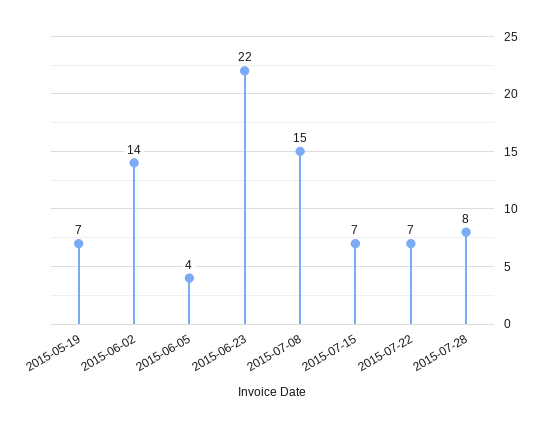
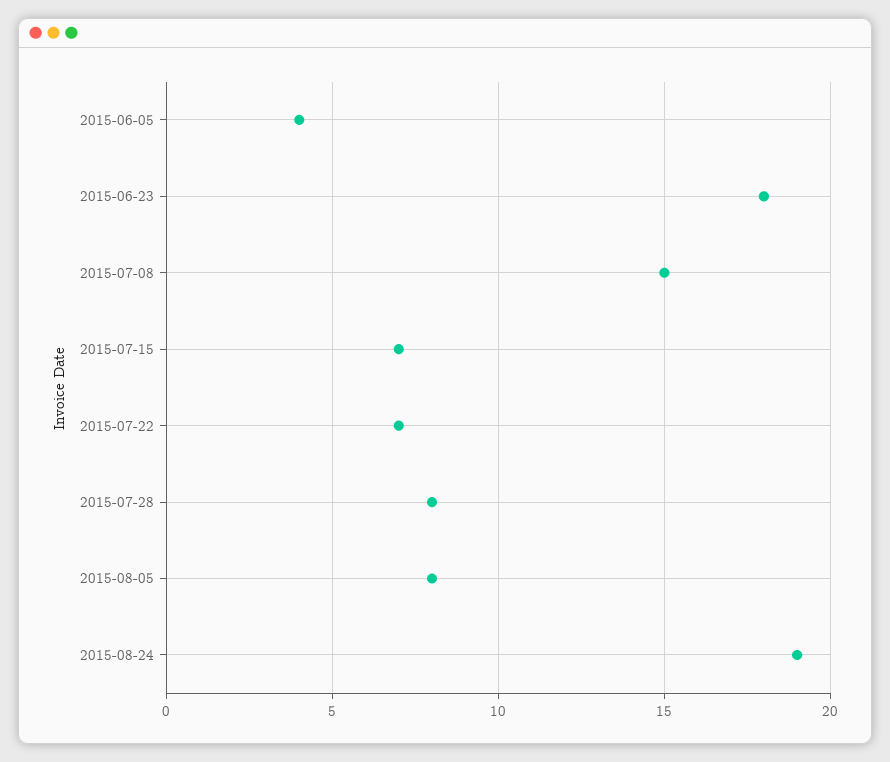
2015-05-19: 7 -> none
2015-06-02: 14 -> none
2015-06-23: 22 -> 18
2015-08-05: none -> 8
2015-08-24: none -> 19

